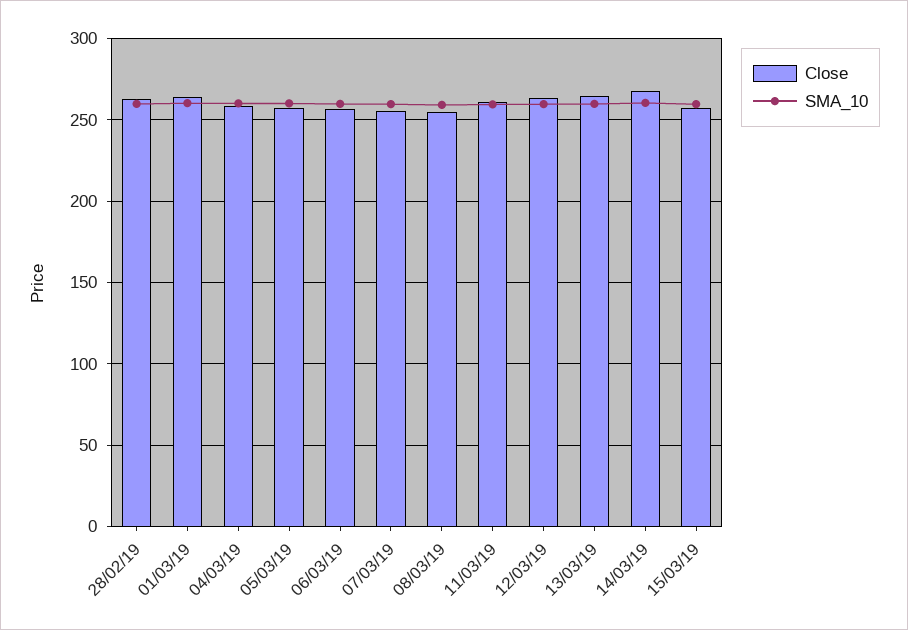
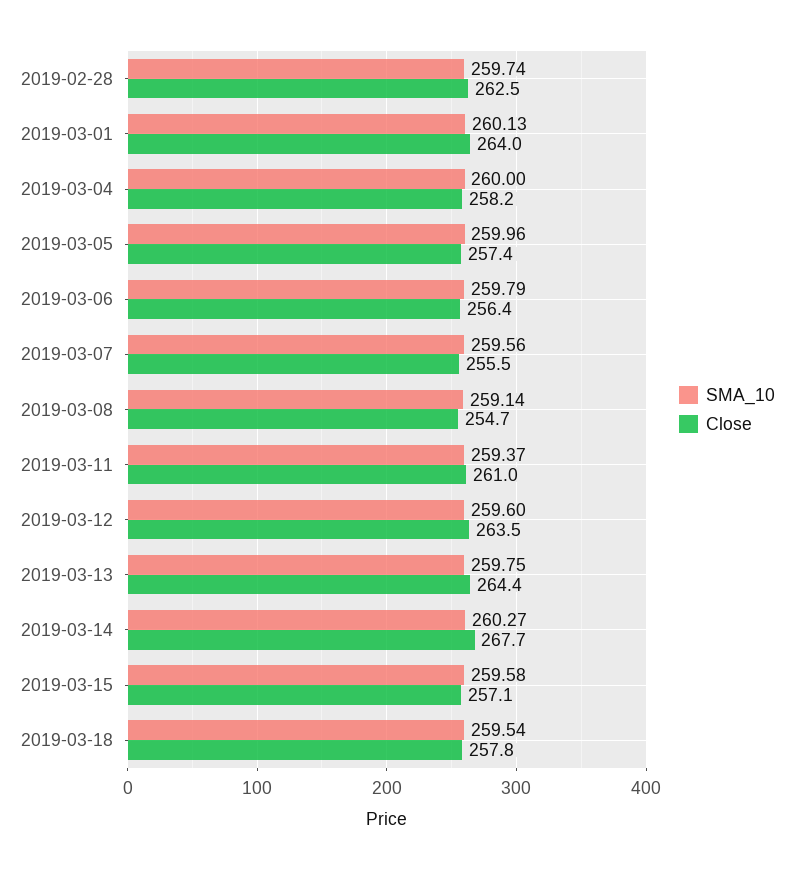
SMA_10, 2019-03-18: none -> 259.54
Close, 2019-03-18: none -> 257.8

